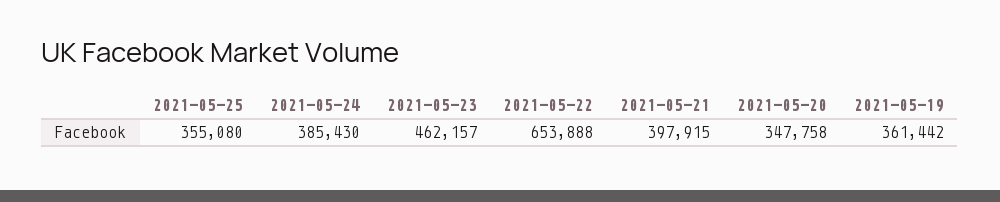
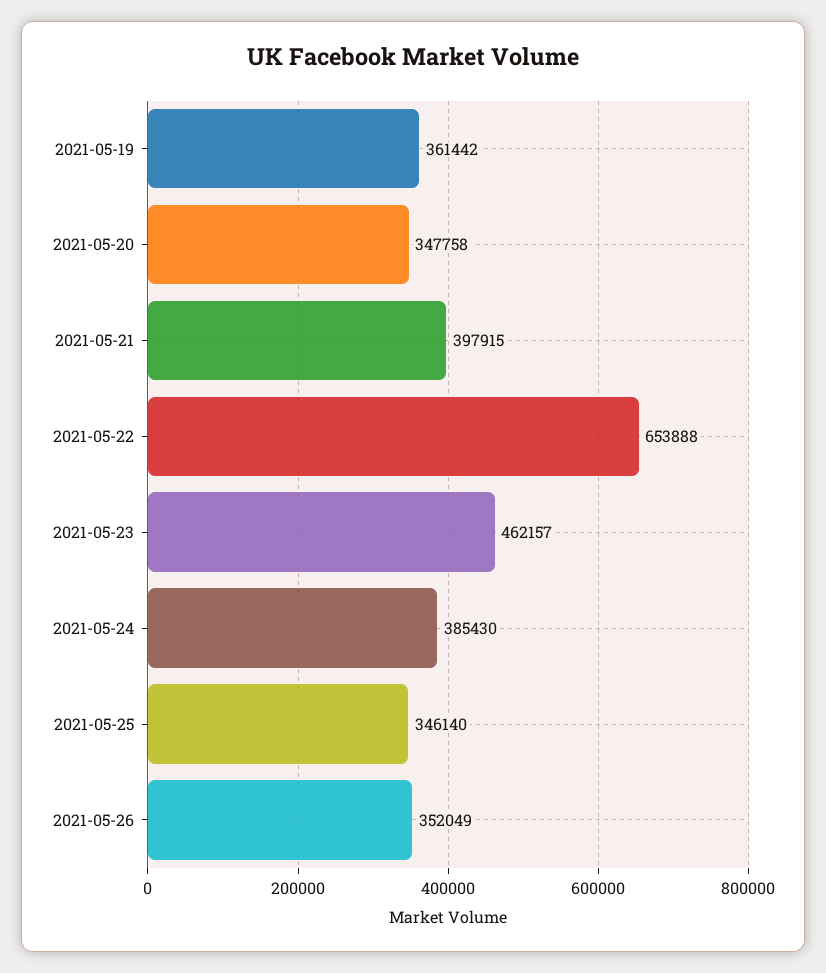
2021-05-25: 355080 -> 346140
2021-05-26: none -> 352049

